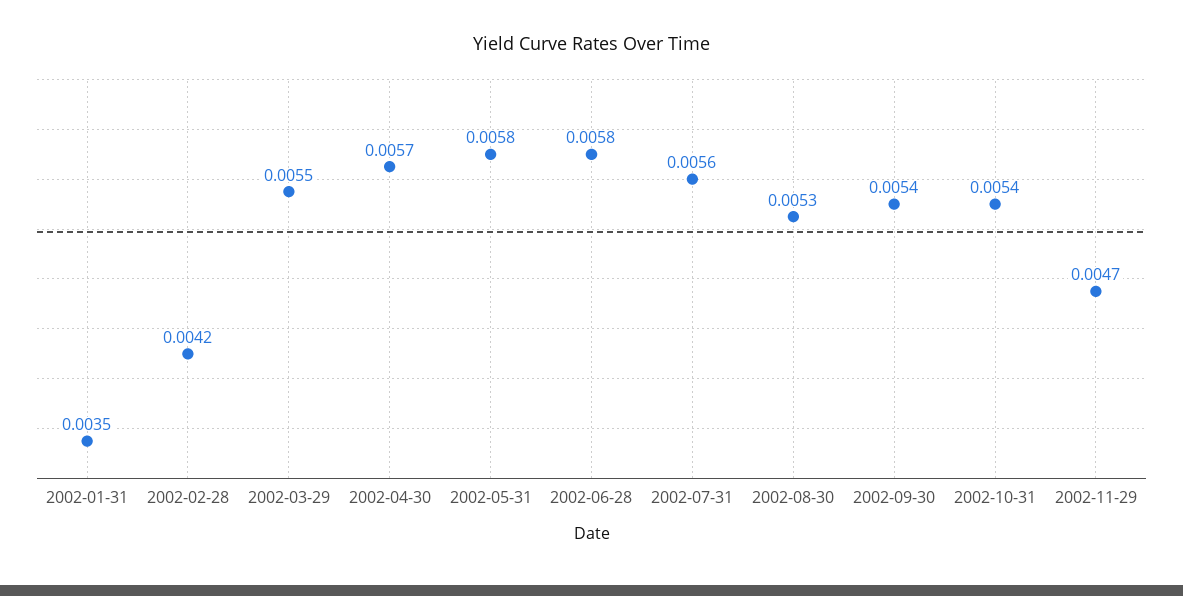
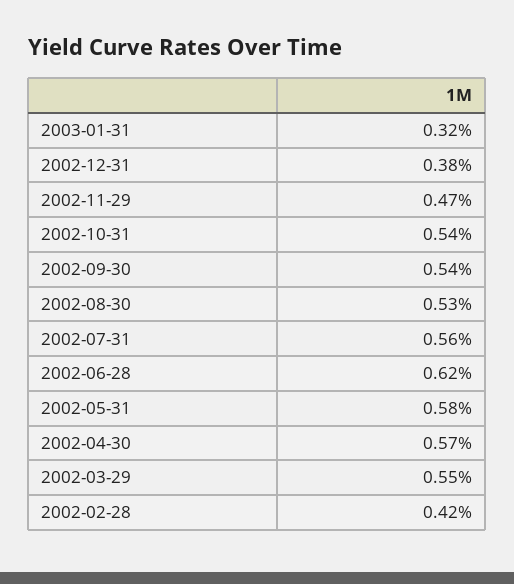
2002-01-31: 0.0035 -> none
2002-06-28: 0.0058 -> 0.0062
2003-01-31: none -> 0.0032
2002-12-31: none -> 0.0038

